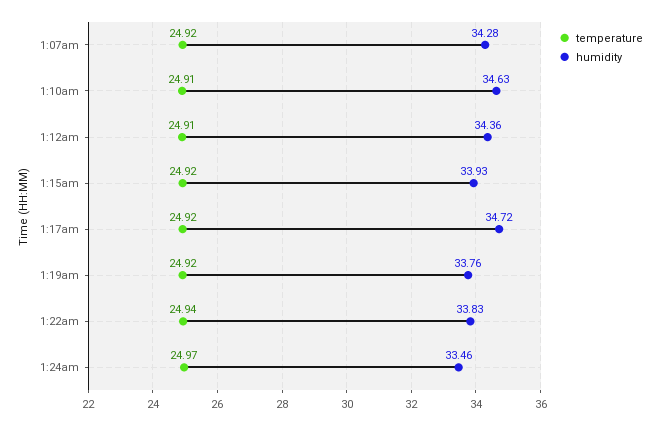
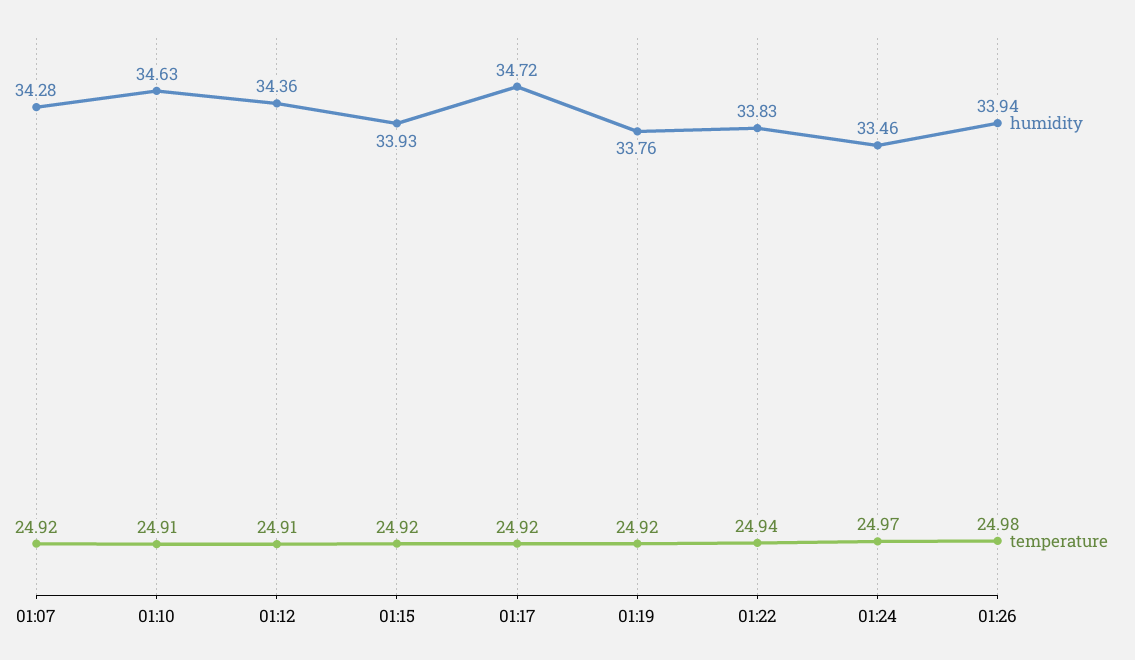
humidity, 01:26: none -> 33.94
temperature, 01:26: none -> 24.98

